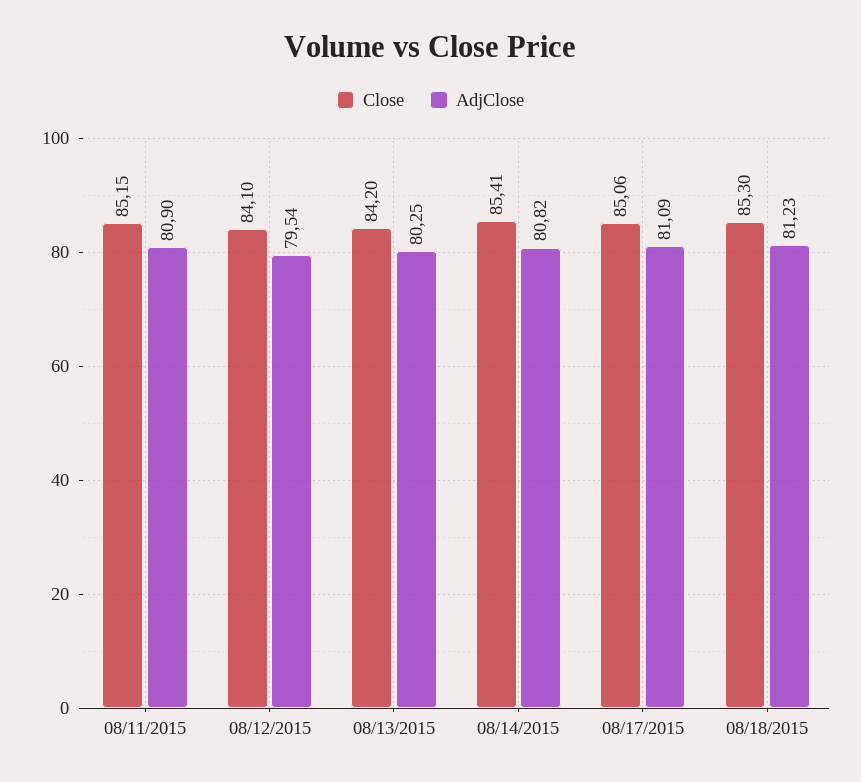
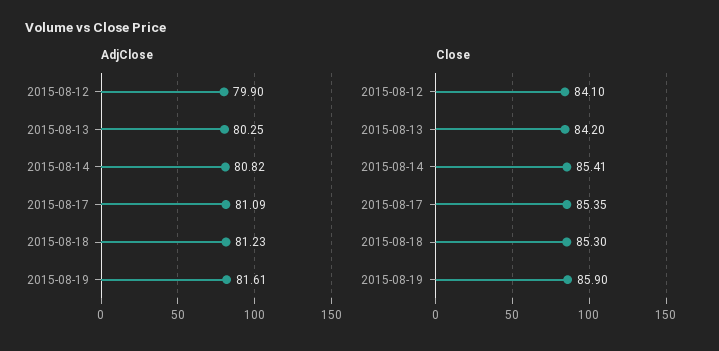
Close, 08/11/2015: 85.15 -> none
AdjClose, 08/11/2015: 80.9 -> none
AdjClose, 08/12/2015: 79.54 -> 79.9
Close, 08/17/2015: 85.06 -> 85.35
AdjClose, 2015-08-19: none -> 81.61
Close, 2015-08-19: none -> 85.9

